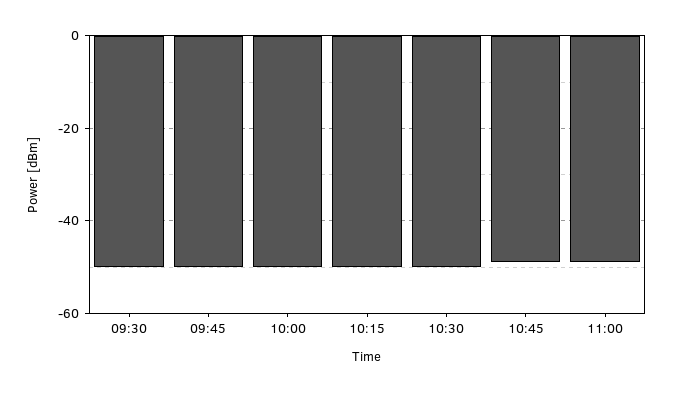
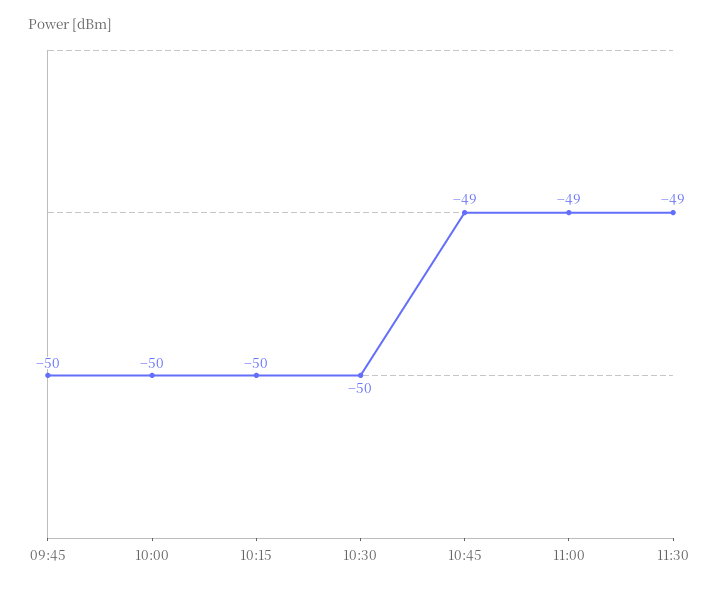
09:30: -50 -> none
11:30: none -> -49

